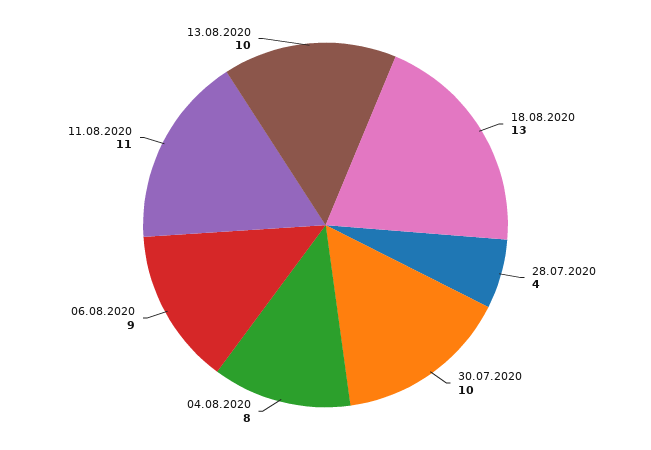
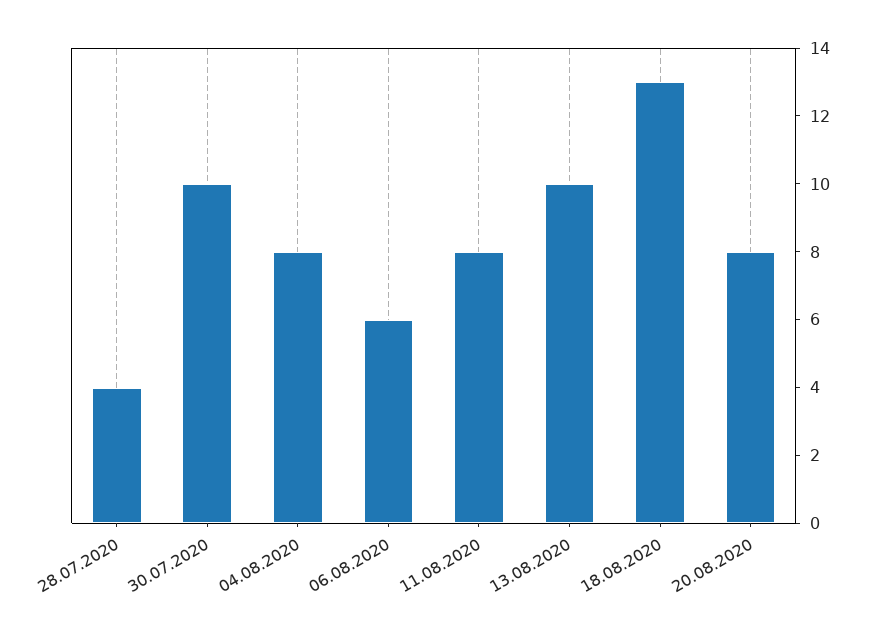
06.08.2020: 9 -> 6
11.08.2020: 11 -> 8
20.08.2020: none -> 8

